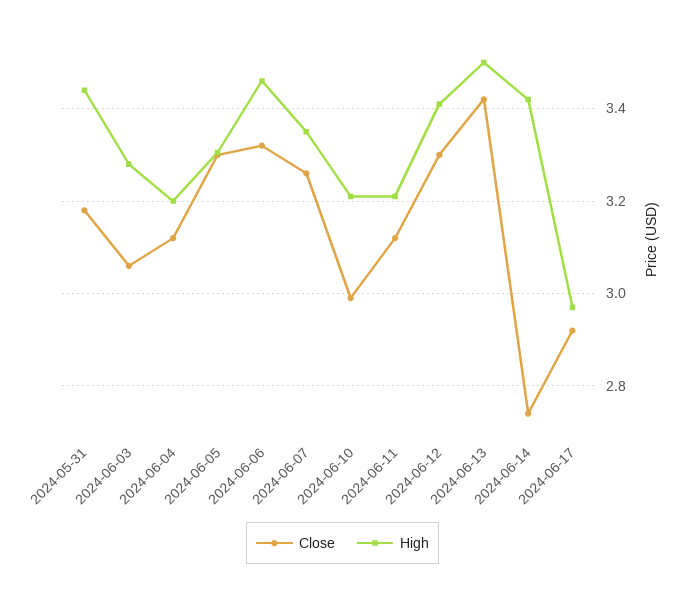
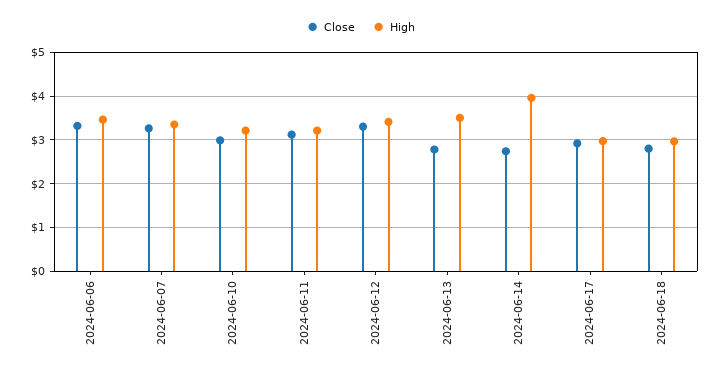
Close, 2024-05-31: 3.18 -> none
High, 2024-05-31: 3.44 -> none
Close, 2024-06-03: 3.06 -> none
High, 2024-06-03: 3.28 -> none
Close, 2024-06-04: 3.12 -> none
High, 2024-06-04: 3.2 -> none
Close, 2024-06-05: 3.3 -> none
High, 2024-06-05: 3.3 -> none
Close, 2024-06-13: 3.42 -> 2.8
High, 2024-06-14: 3.42 -> 4
Close, 2024-06-18: none -> 2.8
High, 2024-06-18: none -> 3

